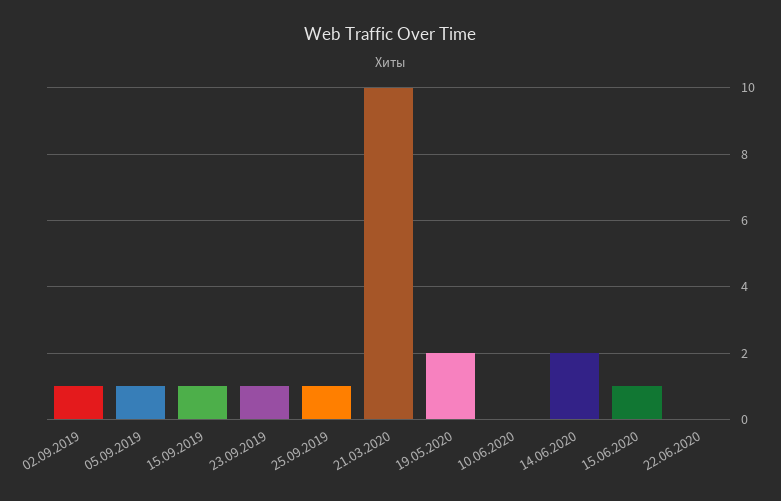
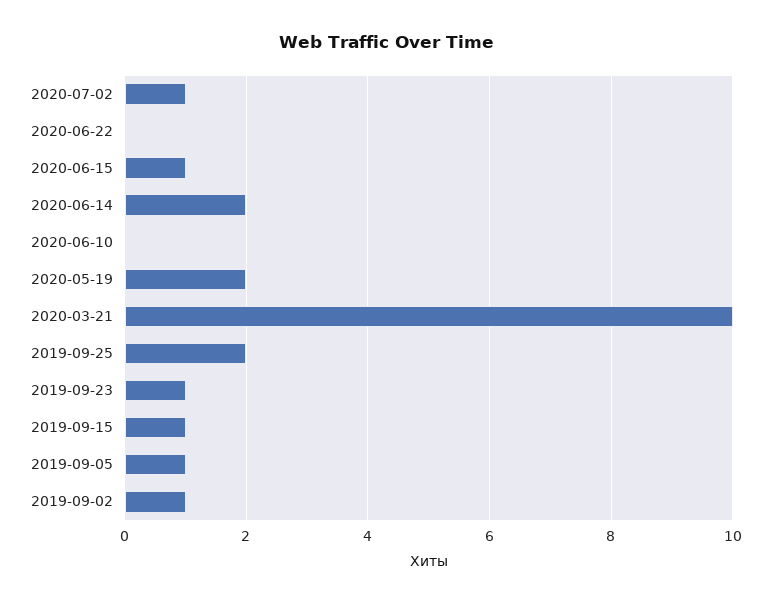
25.09.2019: 1 -> 2
2020-07-02: none -> 1

